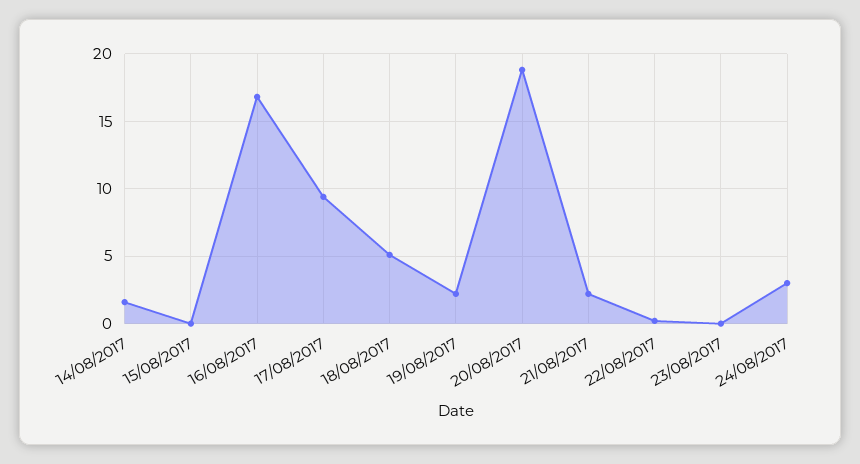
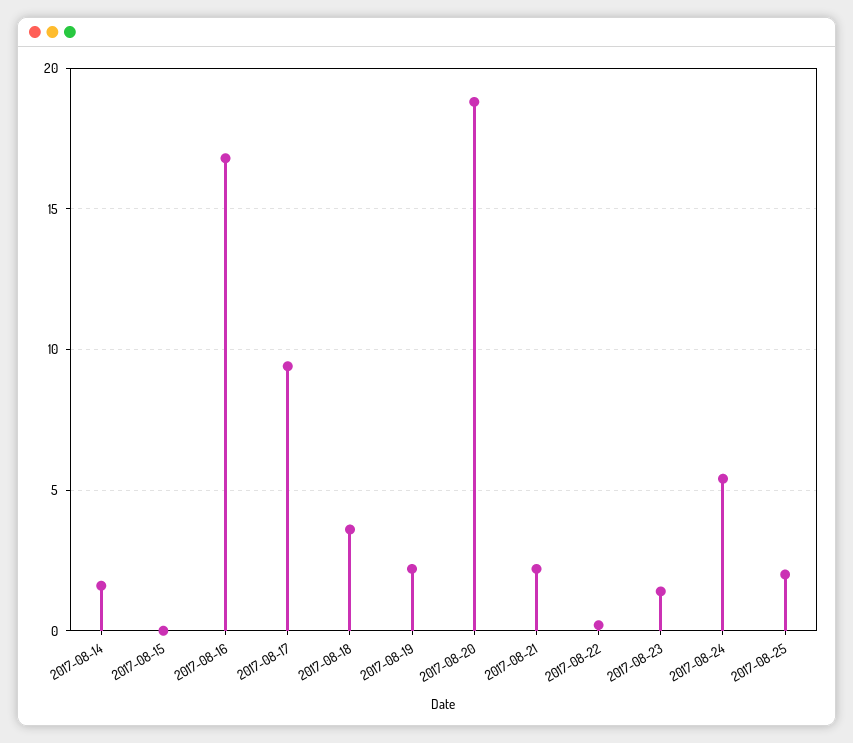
18/08/2017: 5 -> 3.5
23/08/2017: 0 -> 1.5
24/08/2017: 3 -> 5.5
2017-08-25: none -> 2

